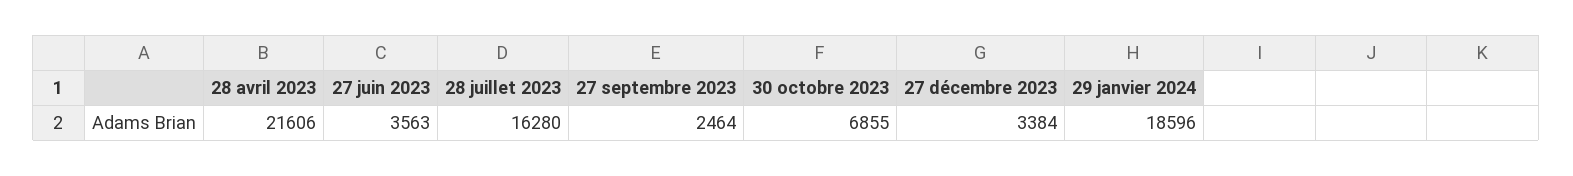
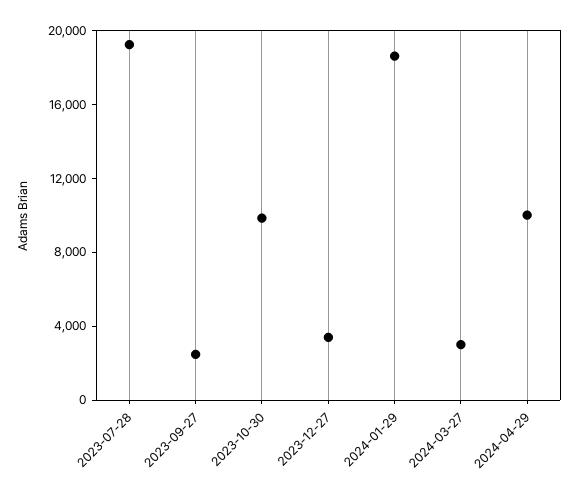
28 avril 2023: 21606 -> none
27 juin 2023: 3563 -> none
28 juillet 2023: 16280 -> 19000
30 octobre 2023: 6855 -> 10000
2024-03-27: none -> 3000
2024-04-29: none -> 10000

